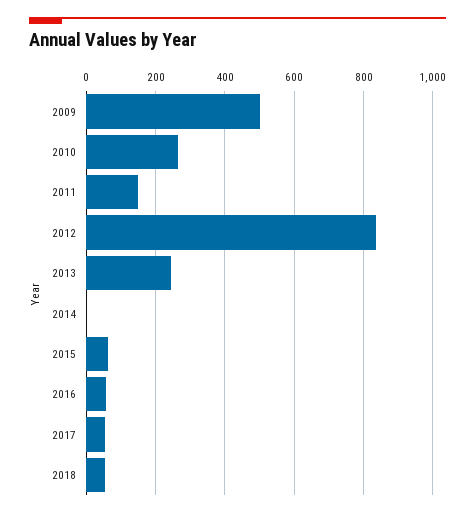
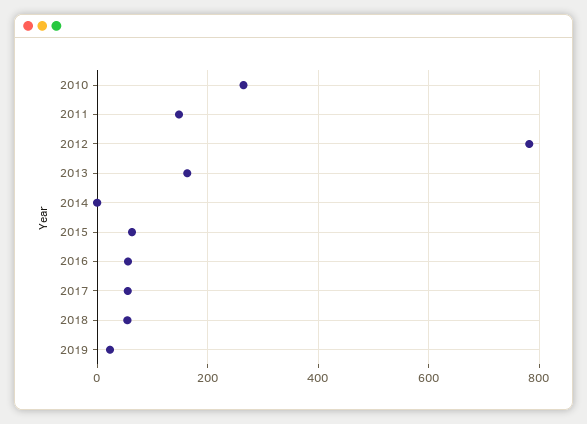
2009: 500 -> none
2012: 840 -> 780
2013: 240 -> 160
2019: none -> 20

